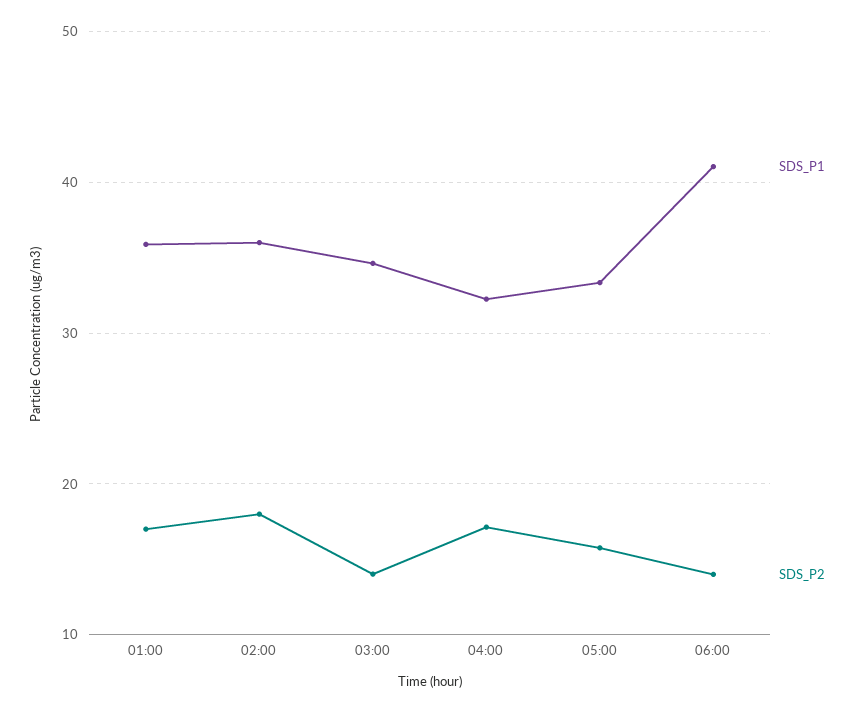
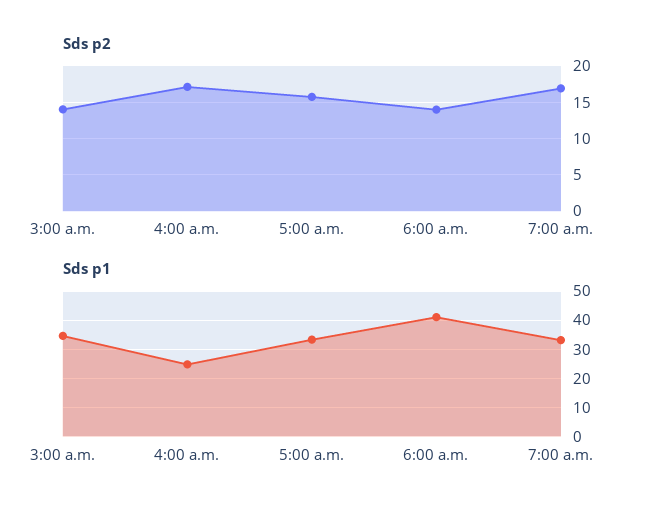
SDS_P1, 01:00: 36 -> none
SDS_P2, 01:00: 17 -> none
SDS_P1, 02:00: 36 -> none
SDS_P2, 02:00: 18 -> none
SDS_P1, 04:00: 32 -> 25
SDS_P2, 7:00 a.m.: none -> 17
SDS_P1, 7:00 a.m.: none -> 32.5

